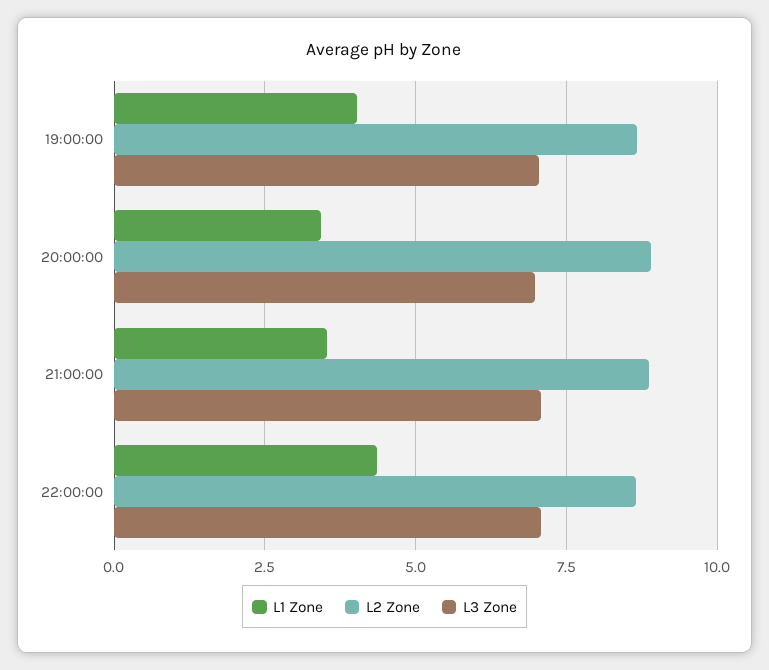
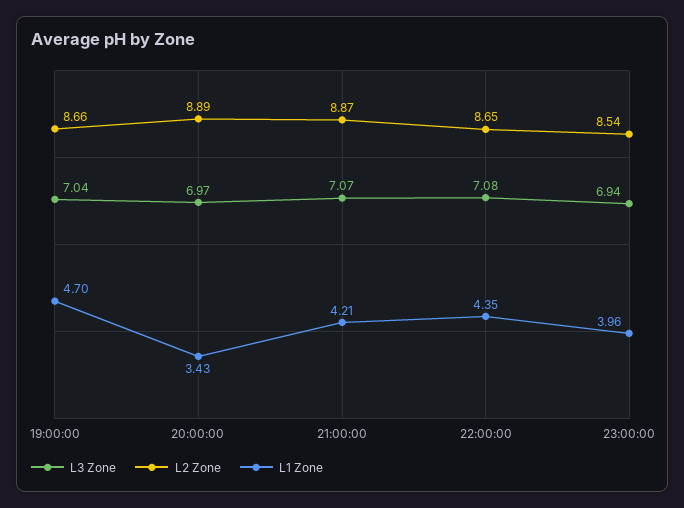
L1 Zone, 19:00:00: 4 -> 4.7
L1 Zone, 21:00:00: 3.5 -> 4.21
L3 Zone, 23:00:00: none -> 6.94
L2 Zone, 23:00:00: none -> 8.54
L1 Zone, 23:00:00: none -> 3.96

